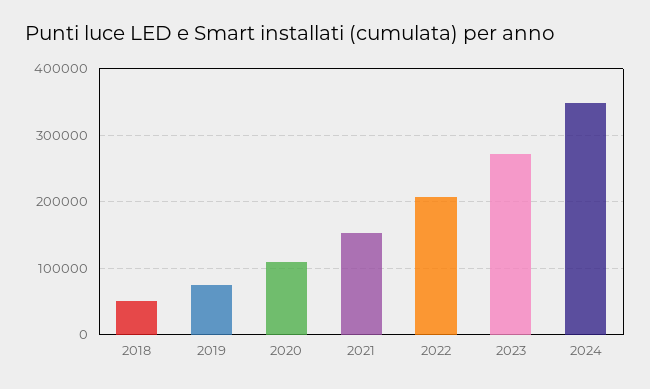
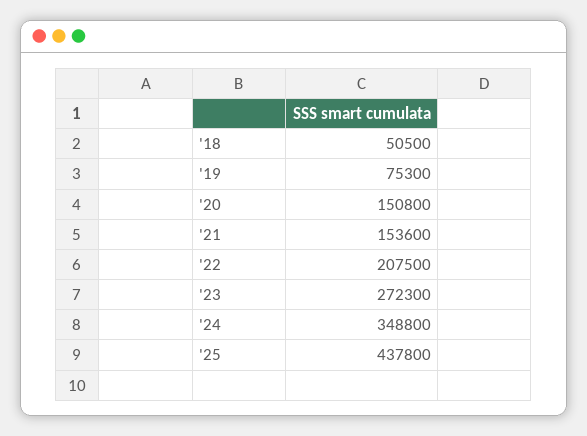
2020: 110000 -> 150800
'25: none -> 437800

